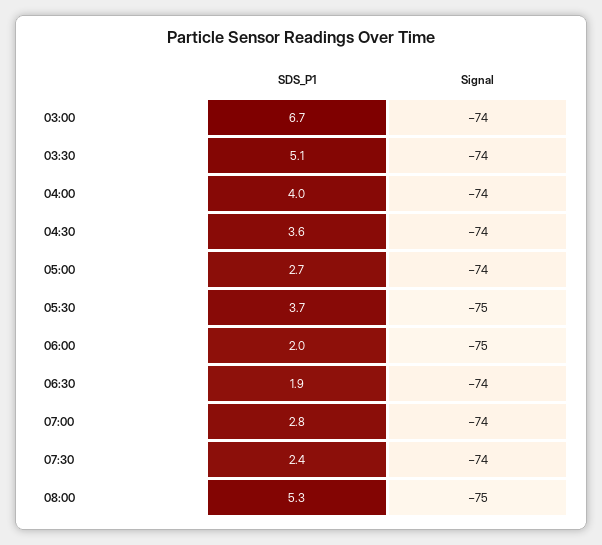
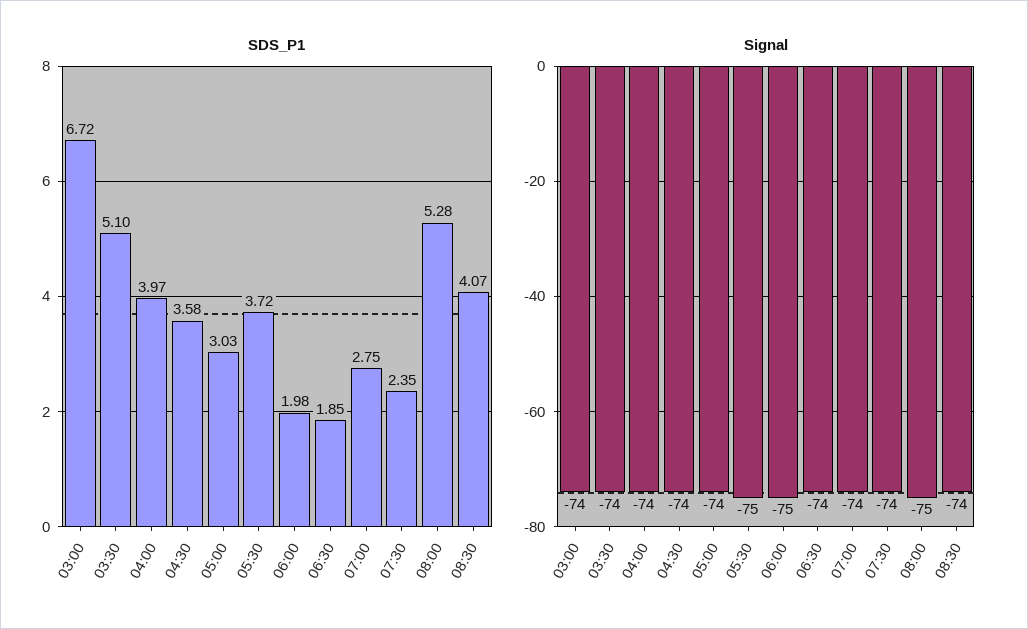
SDS_P1, 05:00: 2.7 -> 3.03
SDS_P1, 08:30: none -> 4.07
Signal, 08:30: none -> -74

